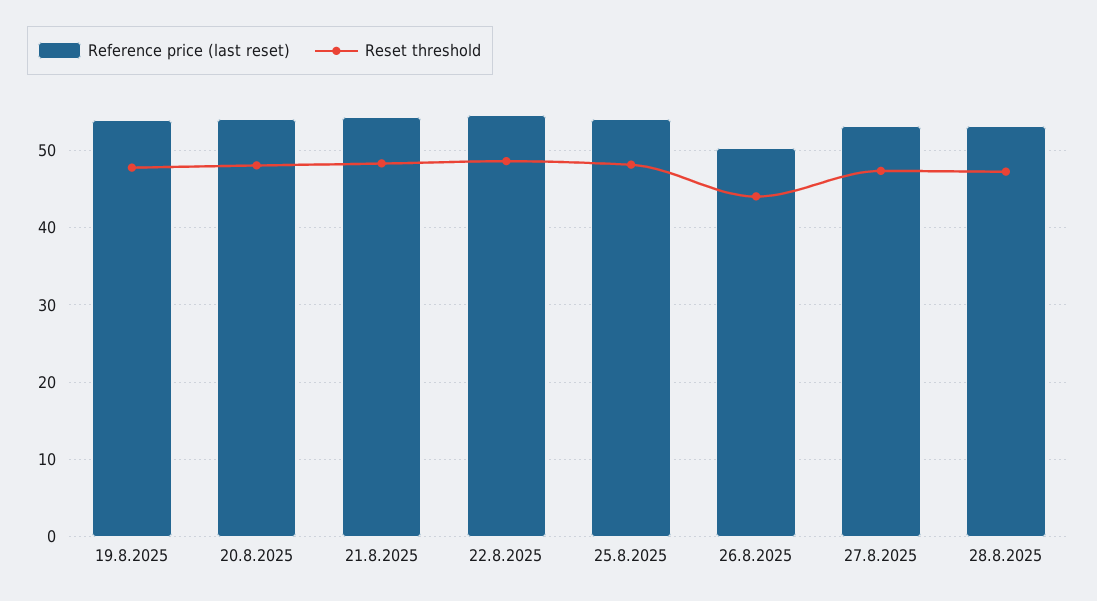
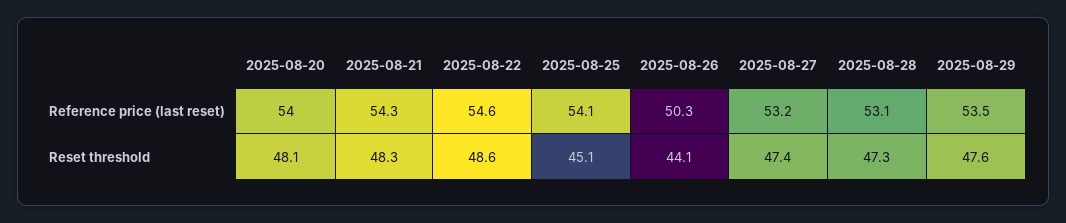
Reference price (last reset), 19.8.2025: 54 -> none
Reset threshold, 19.8.2025: 48 -> none
Reset threshold, 25.8.2025: 48 -> 45.1
Reference price (last reset), 2025-08-29: none -> 53.5
Reset threshold, 2025-08-29: none -> 47.6

